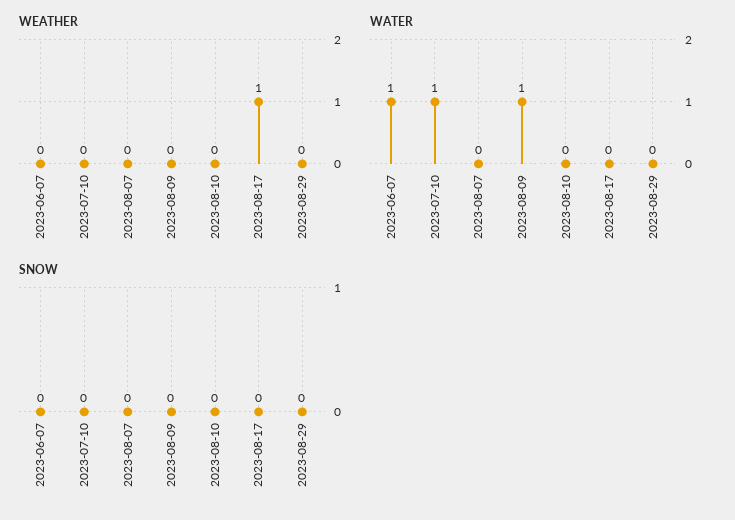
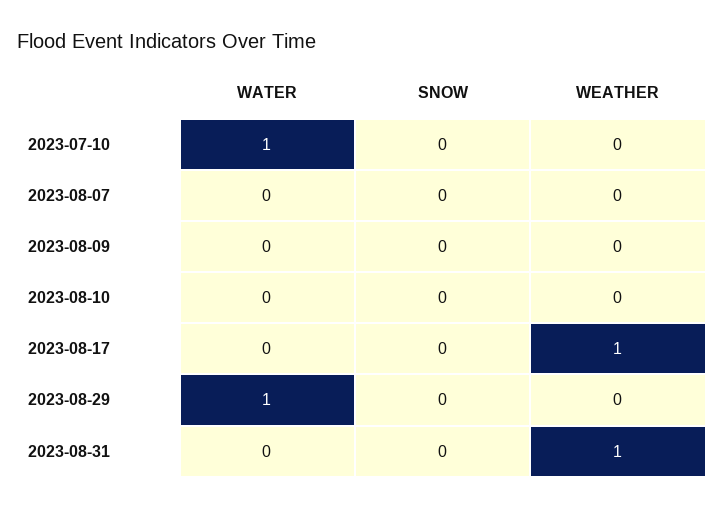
WEATHER, 2023-06-07: 0 -> none
WATER, 2023-06-07: 1 -> none
WATER, 2023-08-09: 1 -> 0
WATER, 2023-08-29: 0 -> 1
SNOW, 2023-06-07: 0 -> none
WATER, 2023-08-31: none -> 0
SNOW, 2023-08-31: none -> 0
WEATHER, 2023-08-31: none -> 1

